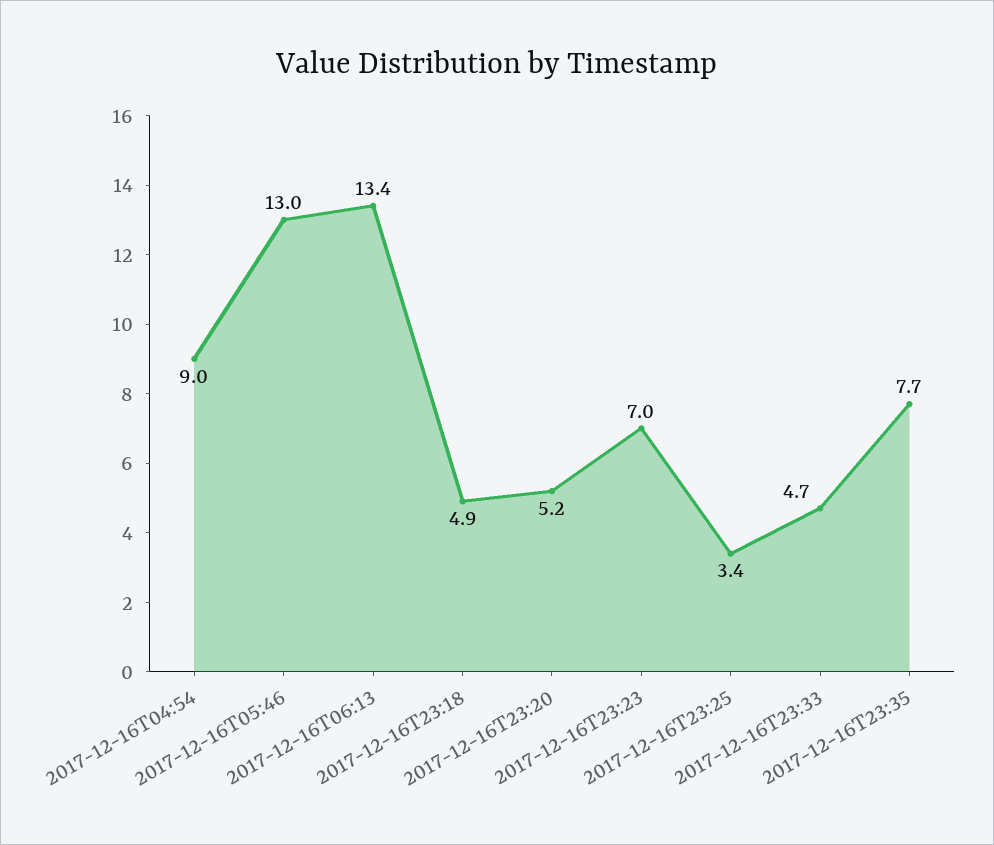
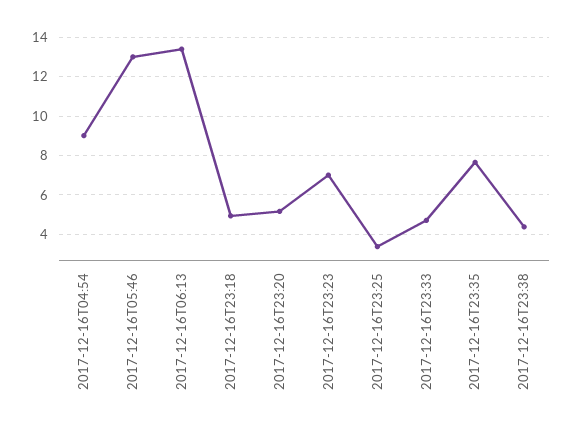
2017-12-16T23:38: none -> 4.5

